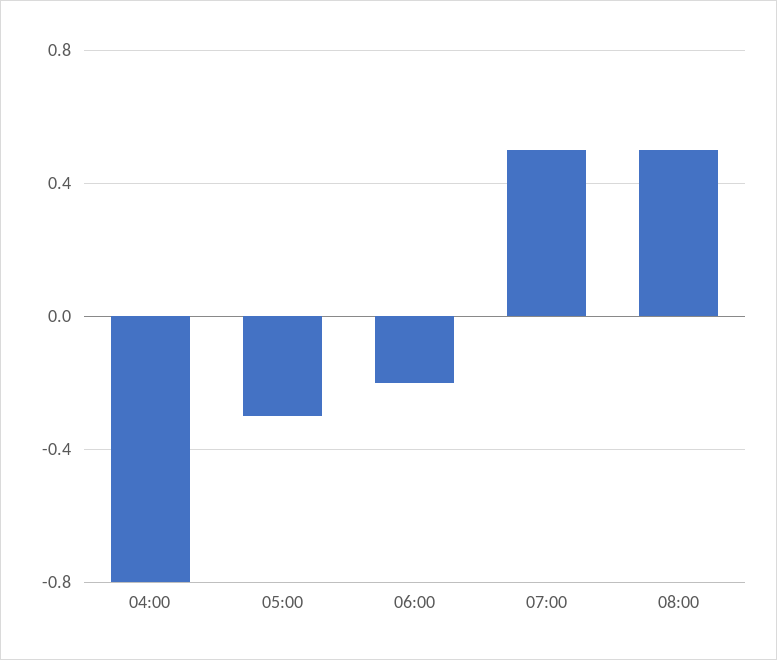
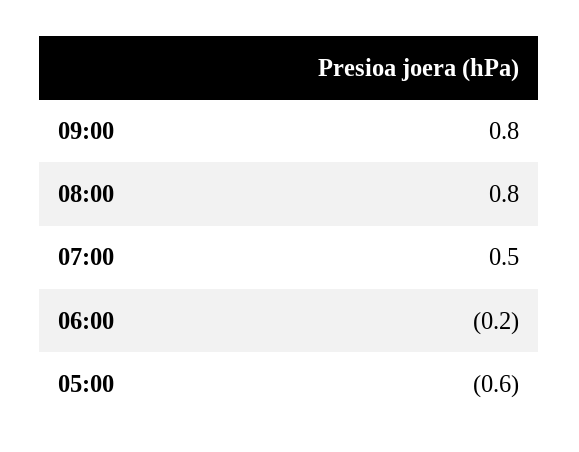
04:00: -0.8 -> none
05:00: -0.3 -> -0.6
08:00: 0.5 -> 0.8
09:00: none -> 0.8

